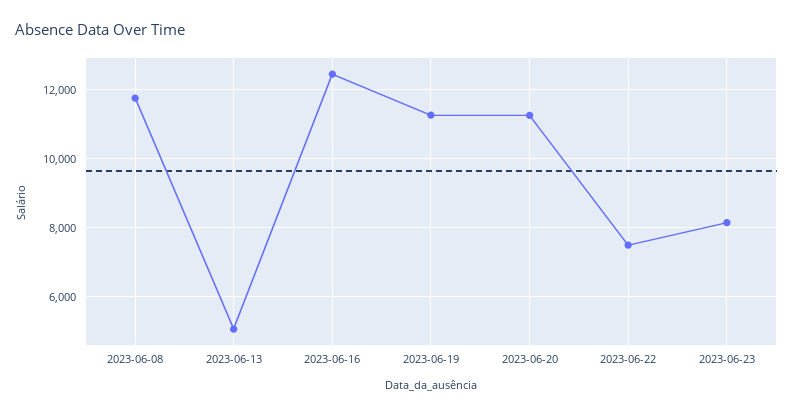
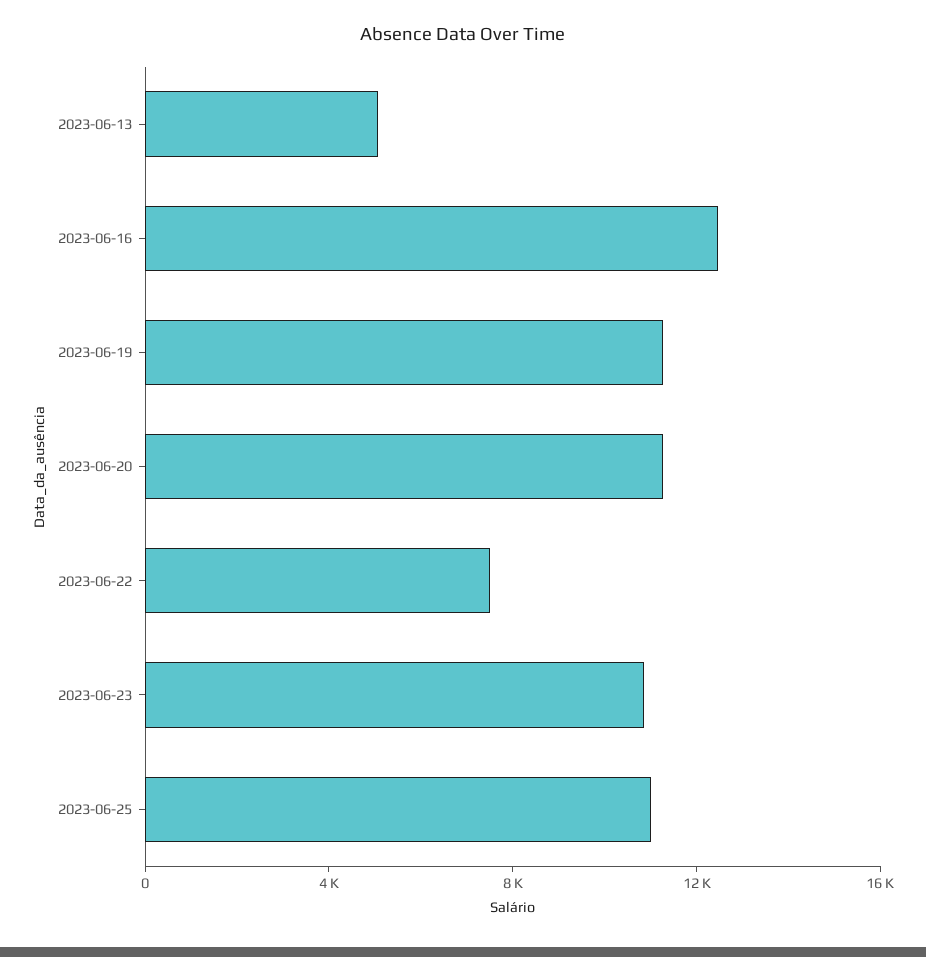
2023-06-08: 11800 -> none
2023-06-23: 8200 -> 11000
2023-06-25: none -> 11000

